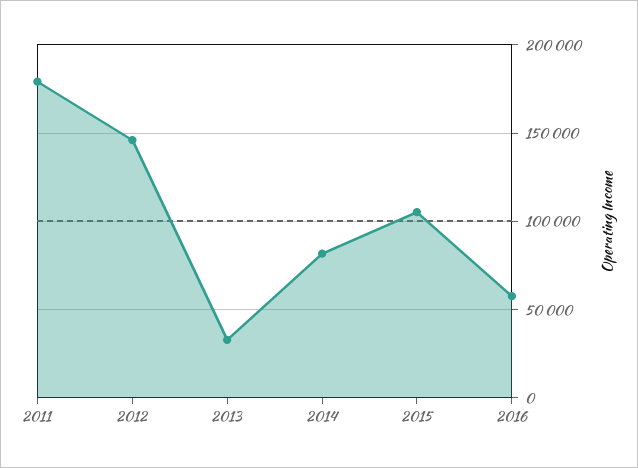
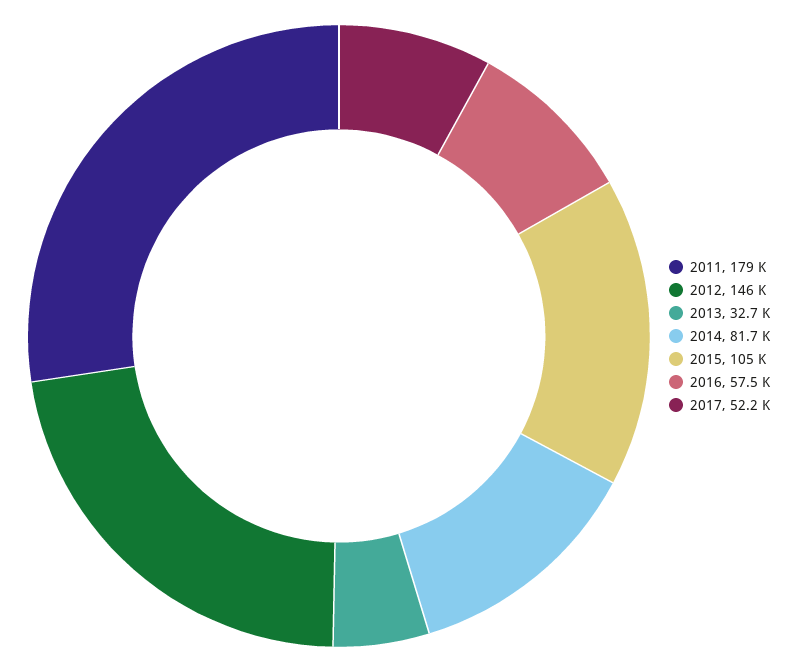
2017: none -> 52200

